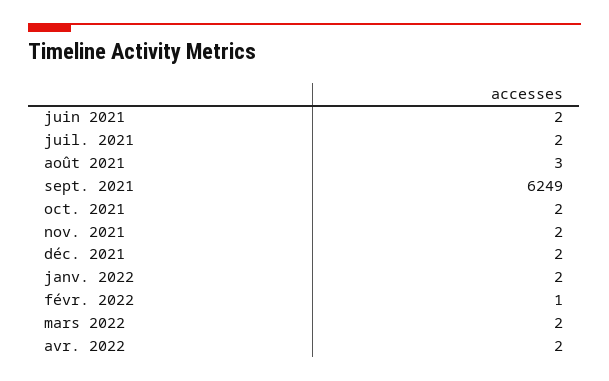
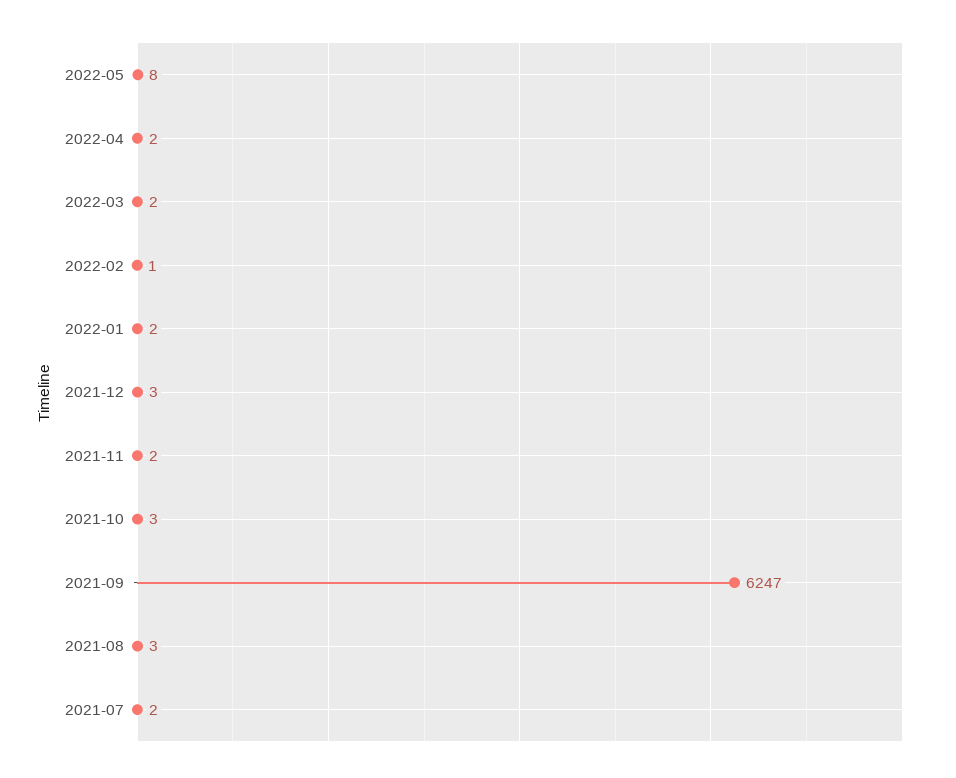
juin 2021: 2 -> none
sept. 2021: 6249 -> 6247
oct. 2021: 2 -> 3
déc. 2021: 2 -> 3
2022-05: none -> 8

